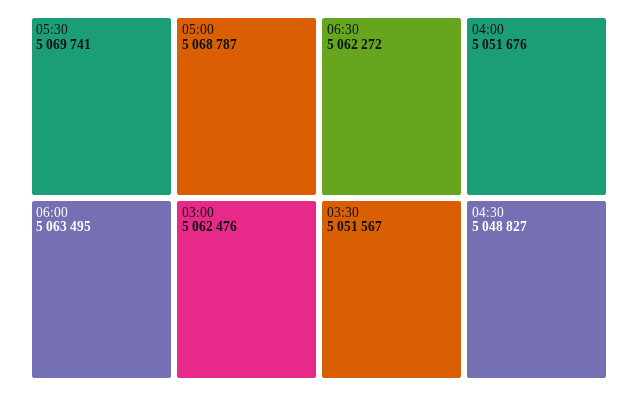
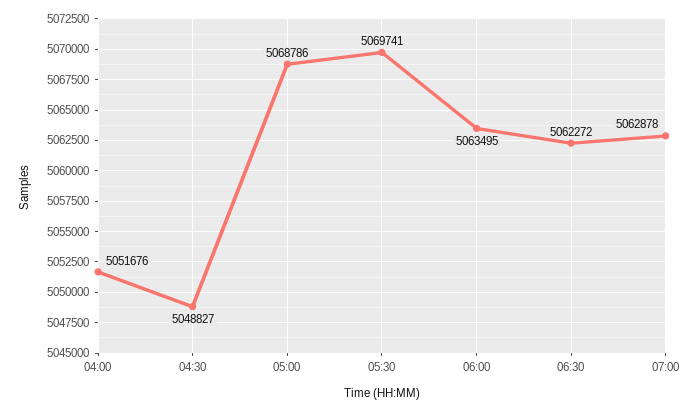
05:00: 5068787 -> 5068786
03:00: 5062476 -> none
03:30: 5051567 -> none
07:00: none -> 5062878

